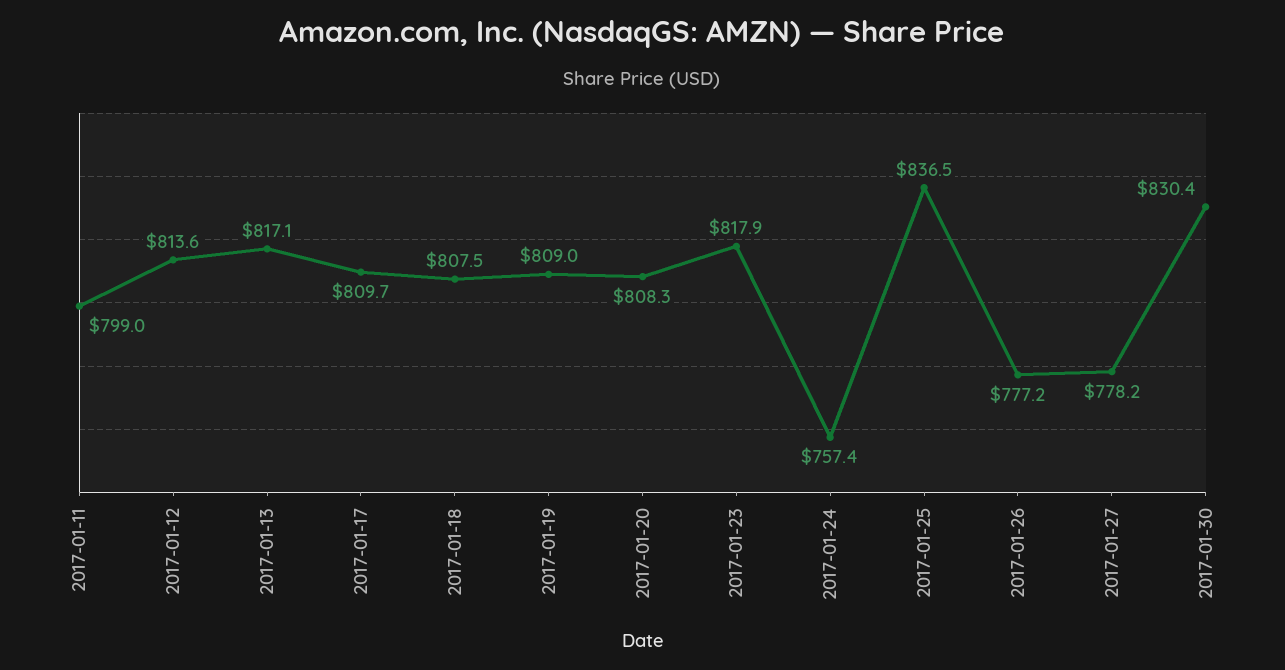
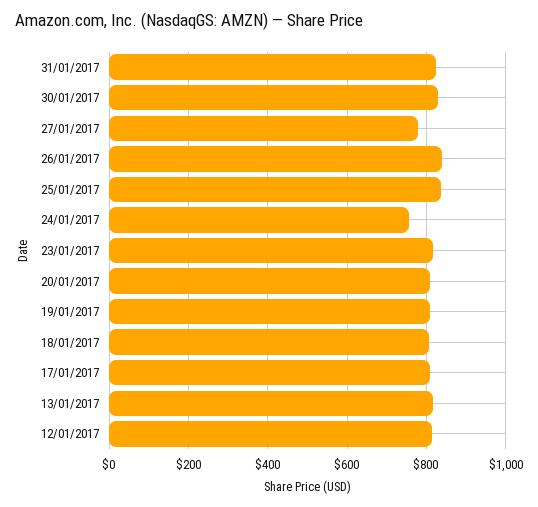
2017-01-11: 799 -> none
2017-01-26: 777.2 -> 840
31/01/2017: none -> 820

